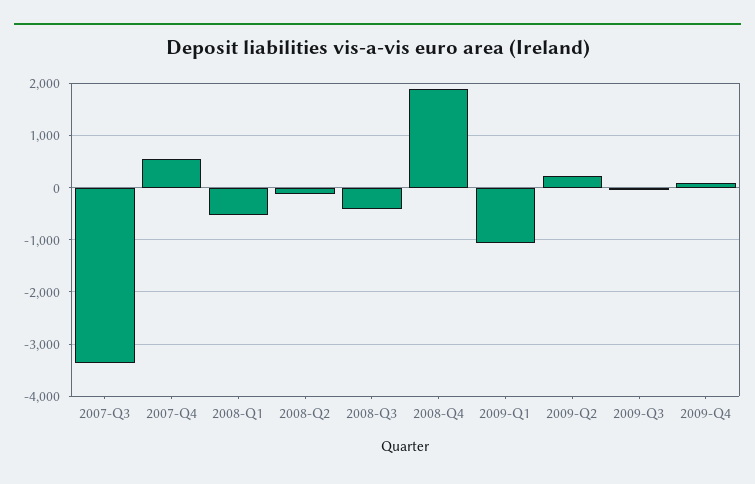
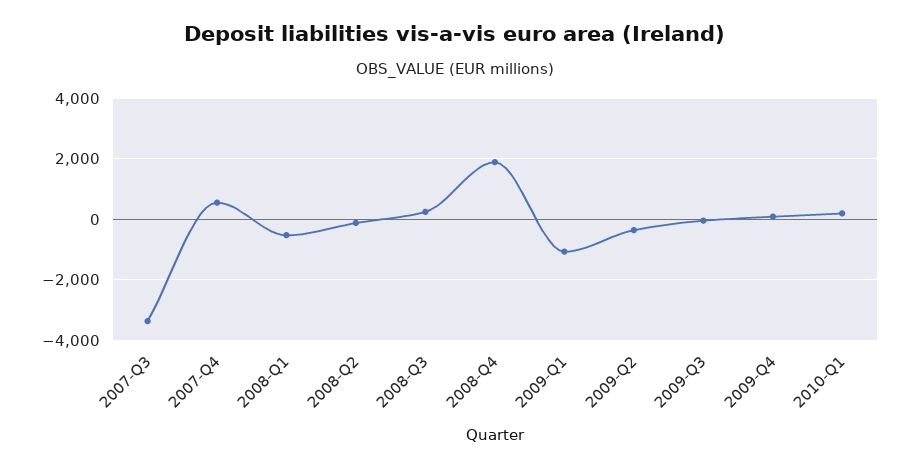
2008-Q3: -400 -> 200
2009-Q2: 200 -> -400
2010-Q1: none -> 200

